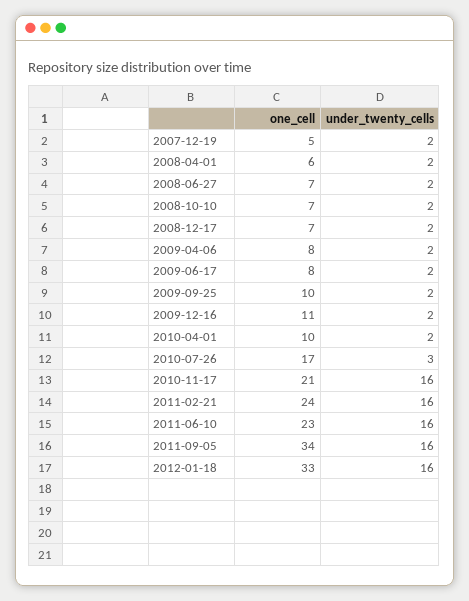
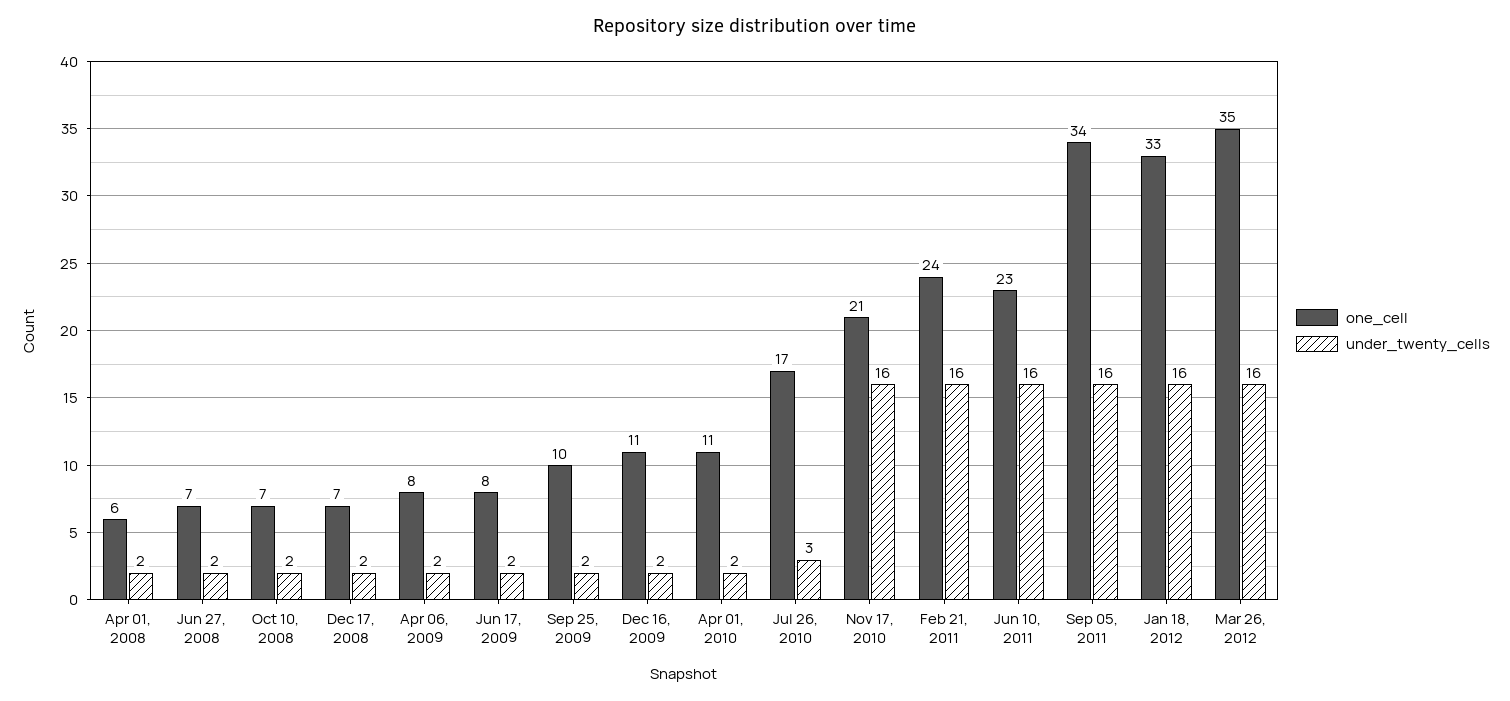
one_cell, 2007-12-19: 5 -> none
under_twenty_cells, 2007-12-19: 2 -> none
one_cell, 2010-04-01: 10 -> 11
one_cell, Mar 26, 2012: none -> 35
under_twenty_cells, Mar 26, 2012: none -> 16

